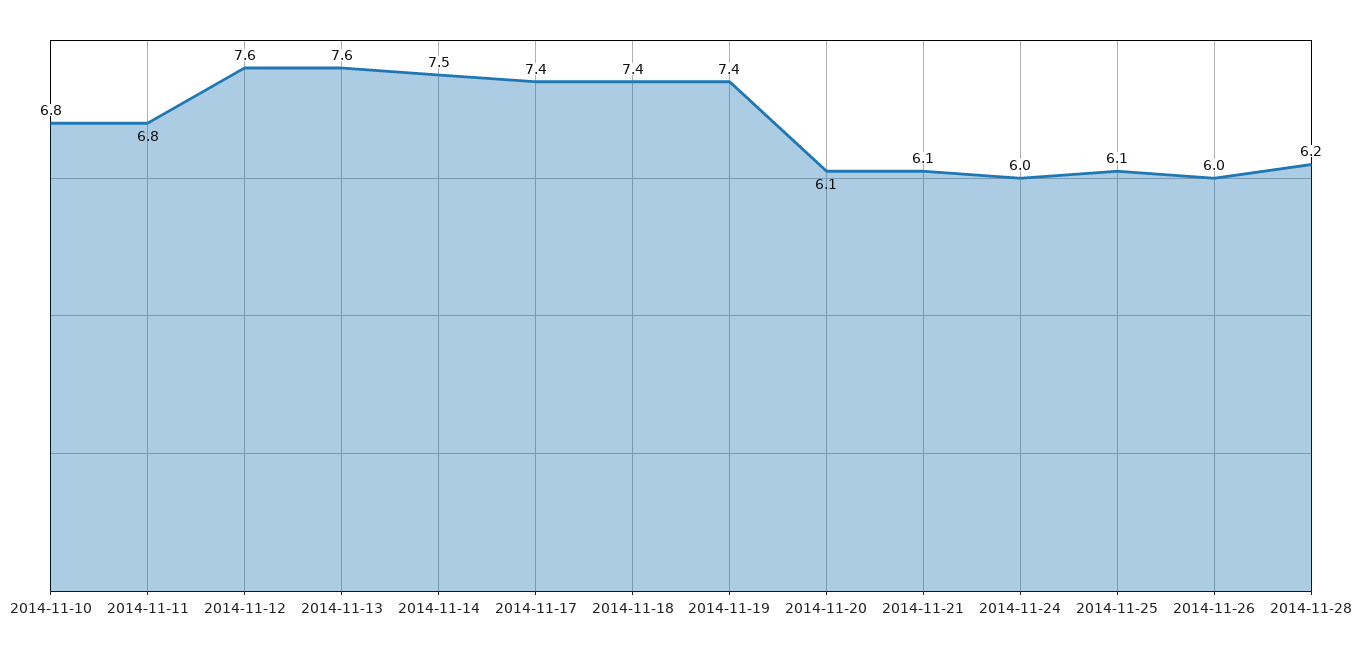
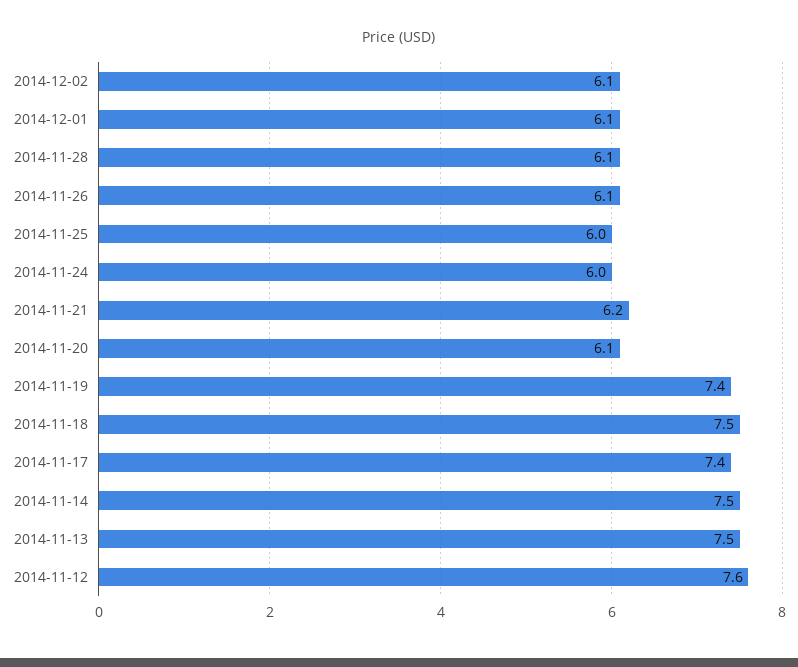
2014-11-10: 6.8 -> none
2014-11-11: 6.8 -> none
2014-11-13: 7.6 -> 7.5
2014-11-18: 7.4 -> 7.5
2014-11-21: 6.1 -> 6.2
2014-11-25: 6.1 -> 6
2014-11-26: 6 -> 6.1
2014-11-28: 6.2 -> 6.1
2014-12-02: none -> 6.1
2014-12-01: none -> 6.1

